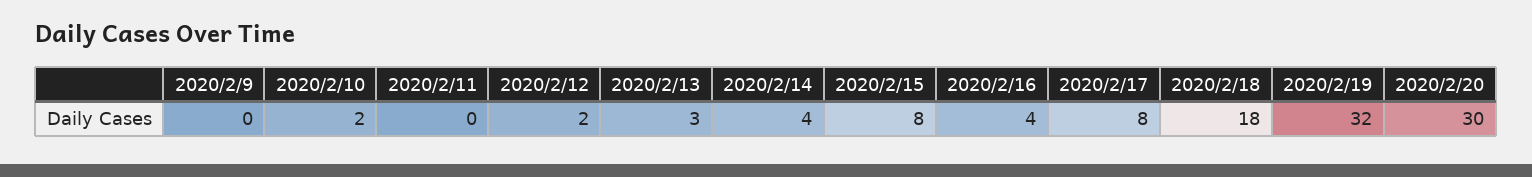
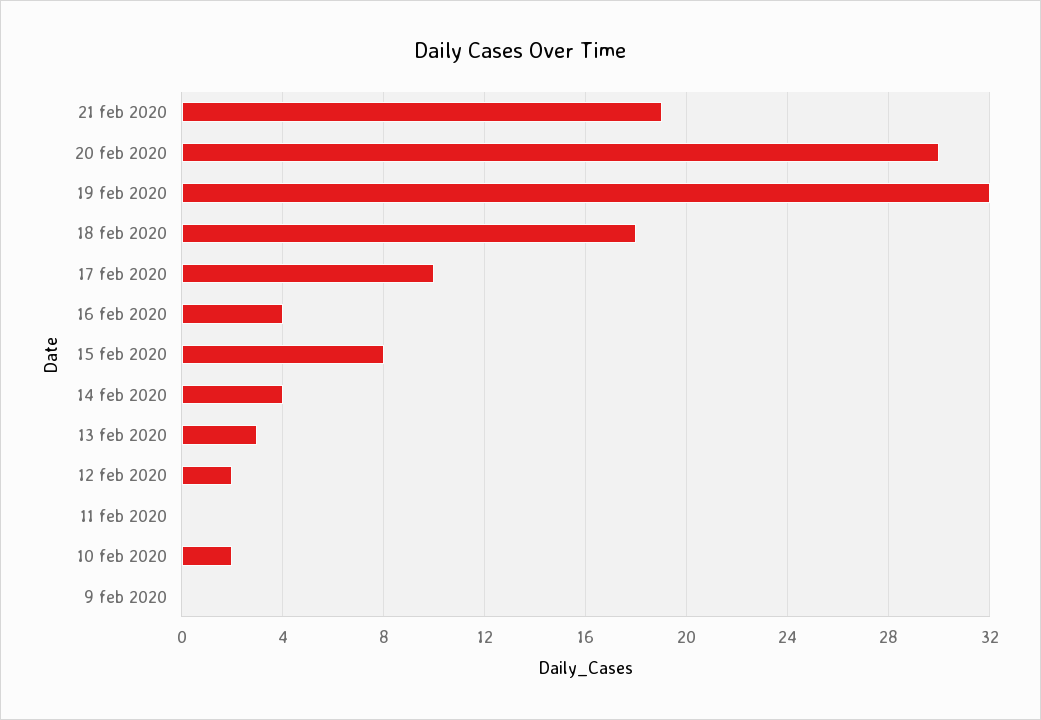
2020/2/17: 8 -> 10
21 feb 2020: none -> 19

